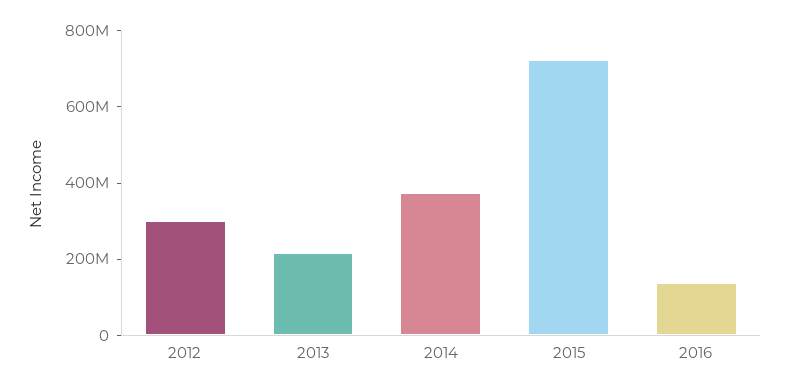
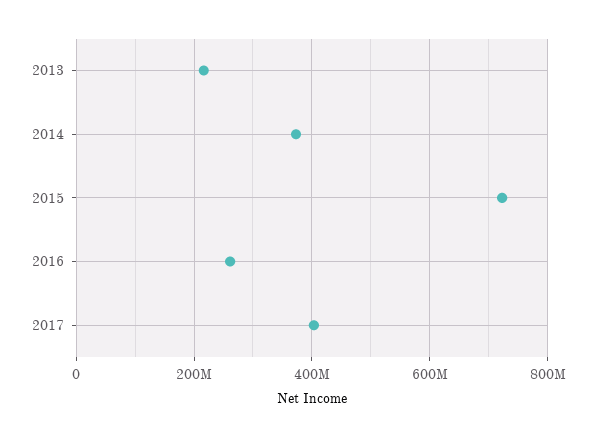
2012: 300000000 -> none
2016: 150000000 -> 260000000
2017: none -> 400000000

